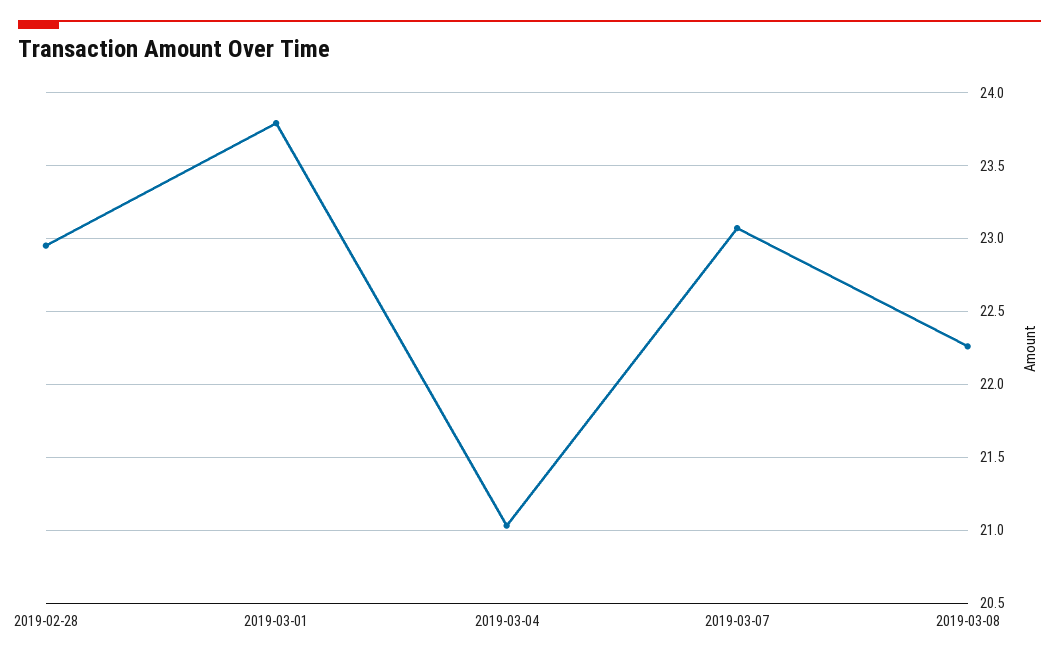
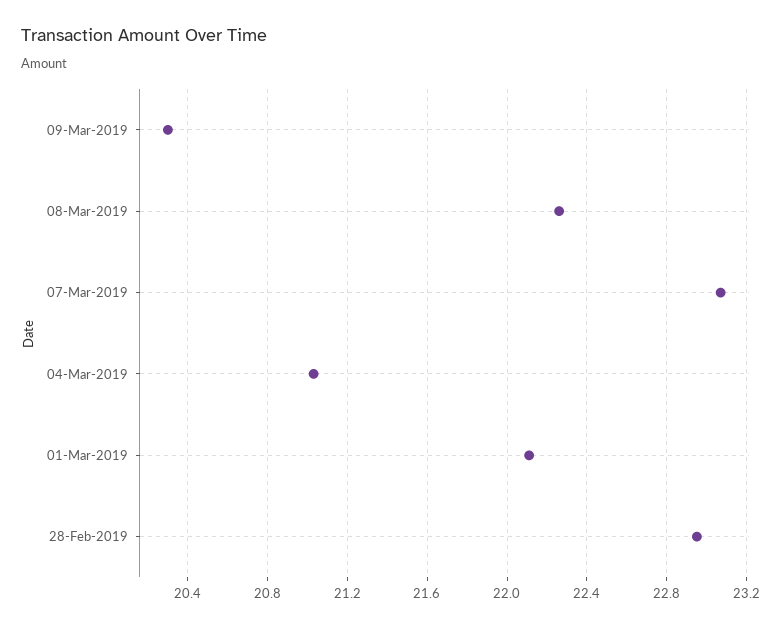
2019-03-01: 23.8 -> 22.1
09-Mar-2019: none -> 20.3

